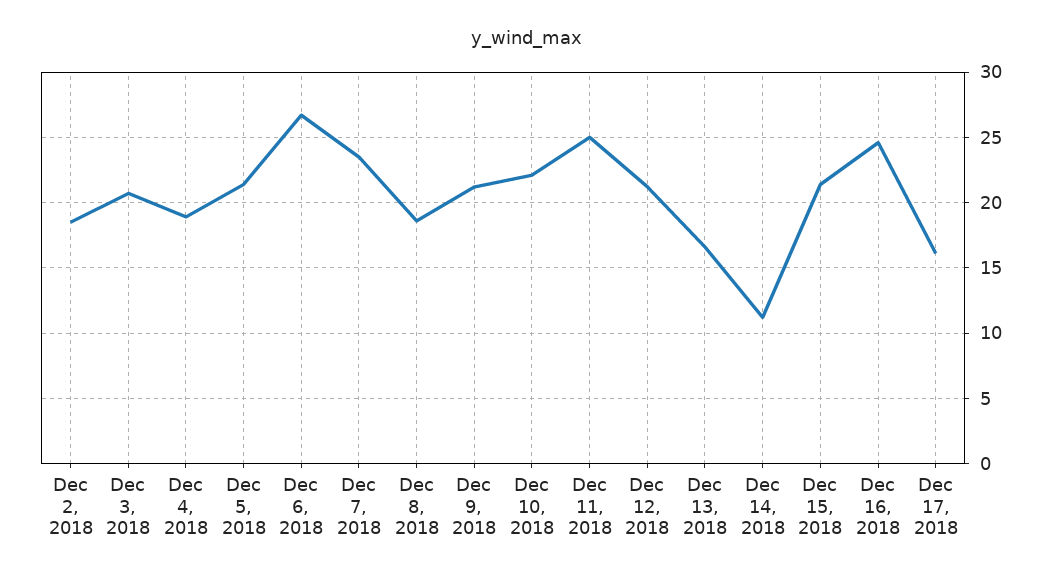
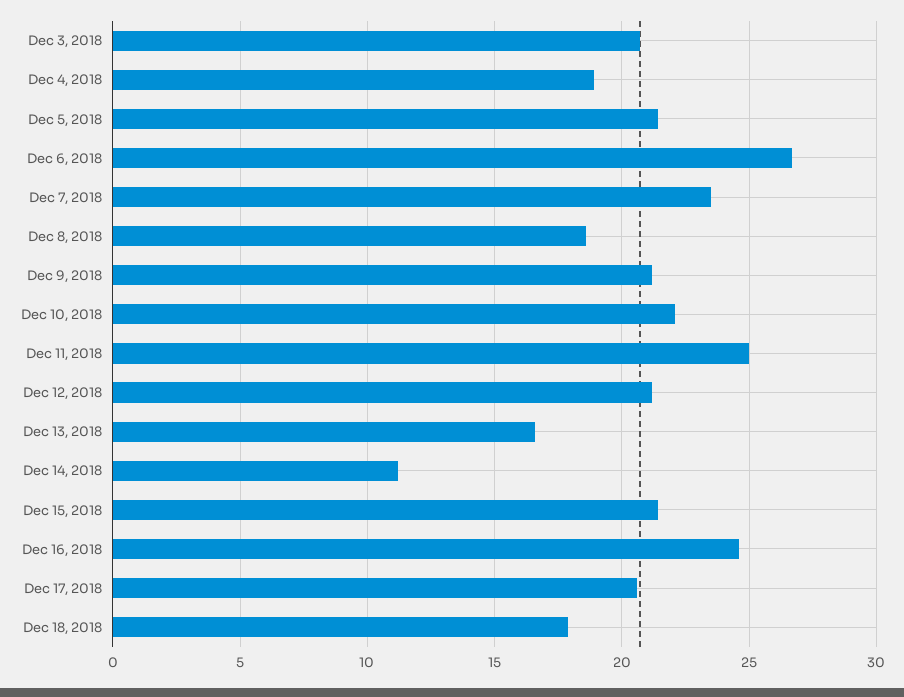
Dec 2, 2018: 18.5 -> none
Dec 17, 2018: 16 -> 20.5
Dec 18, 2018: none -> 18

